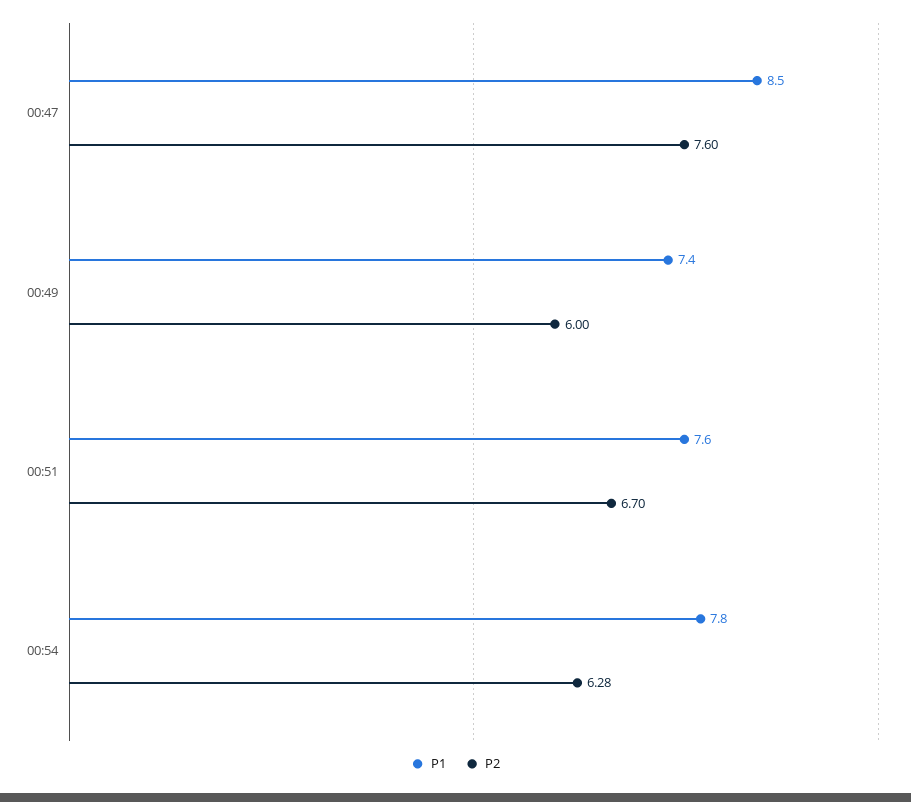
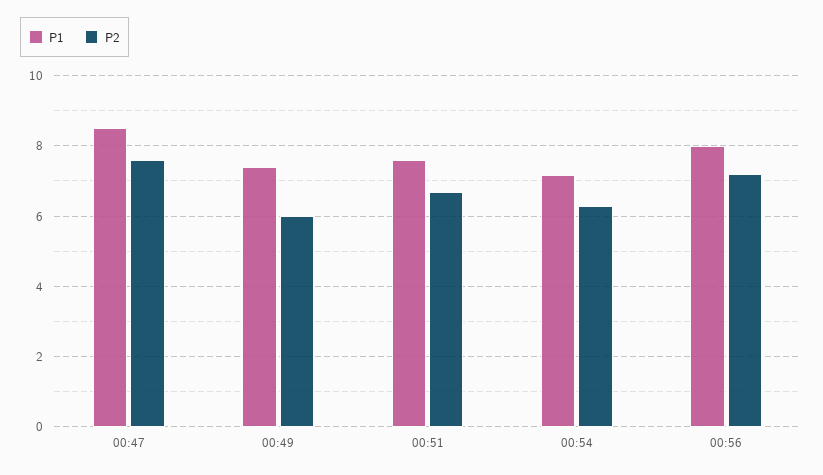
P1, 00:54: 7.8 -> 7.2
P1, 00:56: none -> 8
P2, 00:56: none -> 7.2

